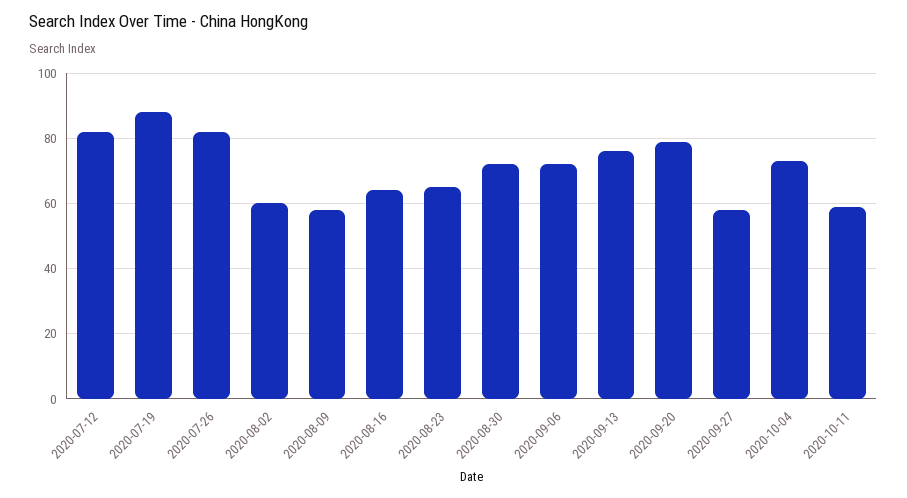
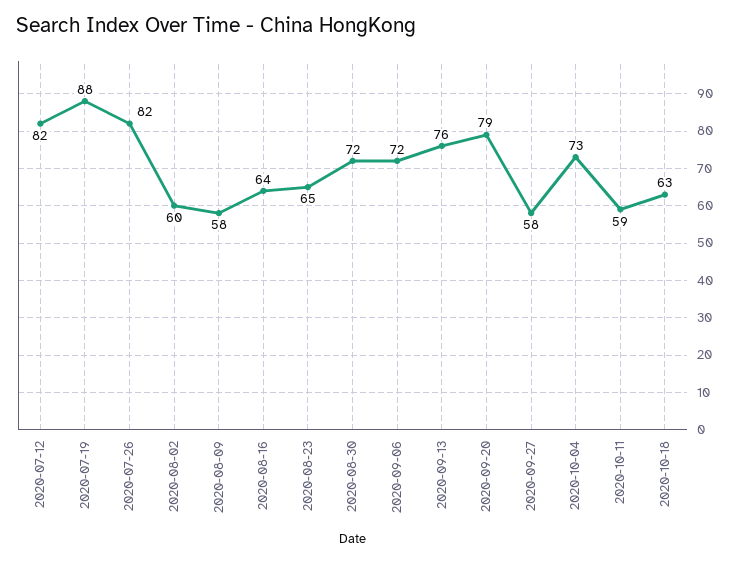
2020-10-18: none -> 63

